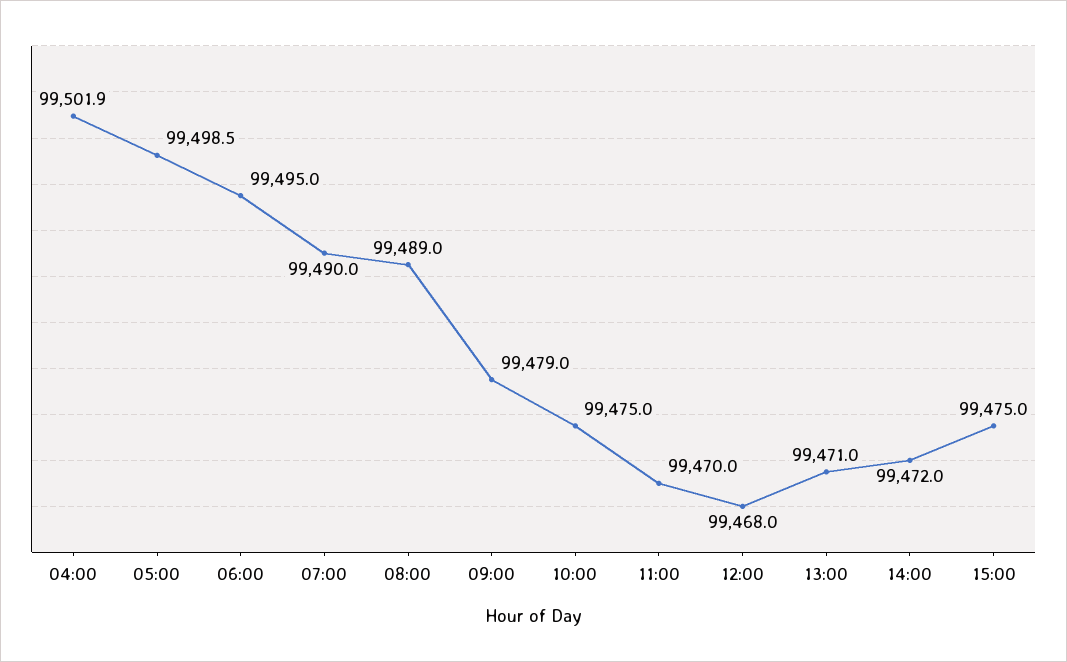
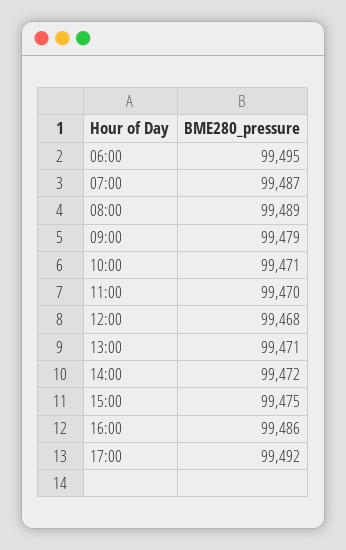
04:00: 99501.9 -> none
05:00: 99498.5 -> none
07:00: 99490 -> 99487
10:00: 99475 -> 99471
16:00: none -> 99486
17:00: none -> 99492

